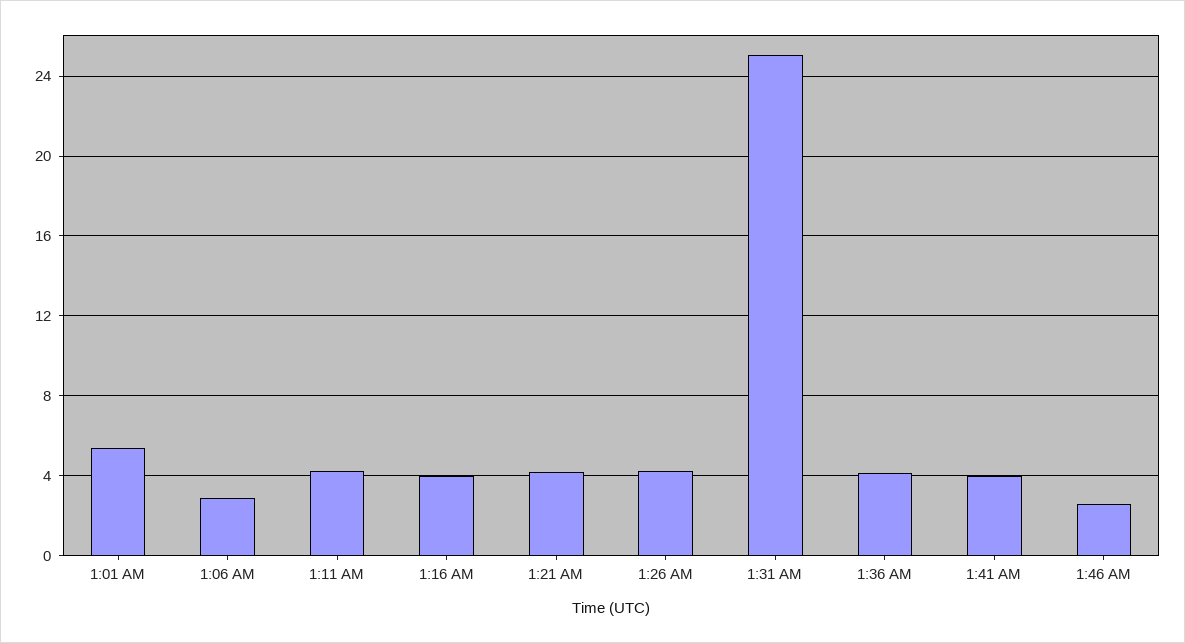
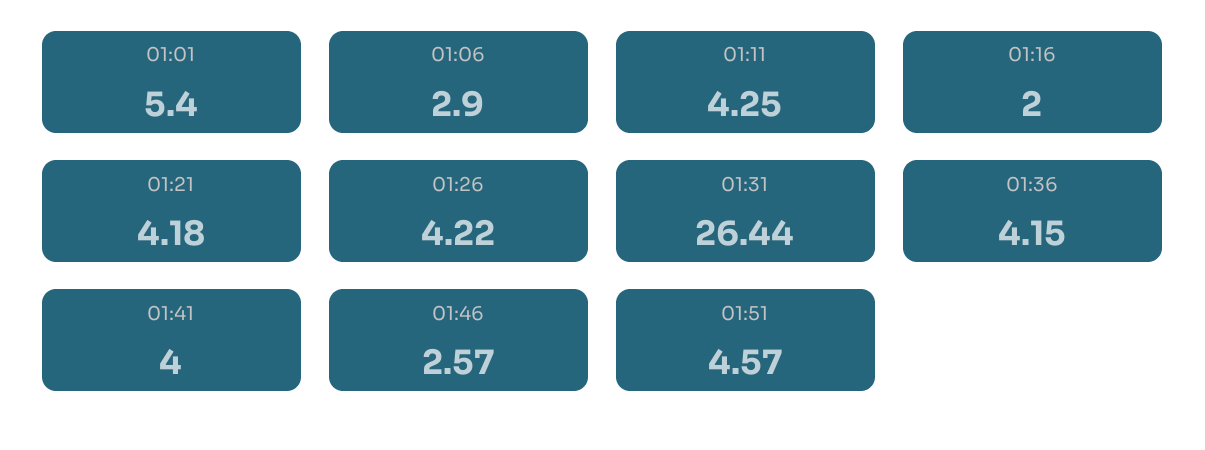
1:16 AM: 4 -> 2
1:31 AM: 25 -> 26.44
01:51: none -> 4.57

